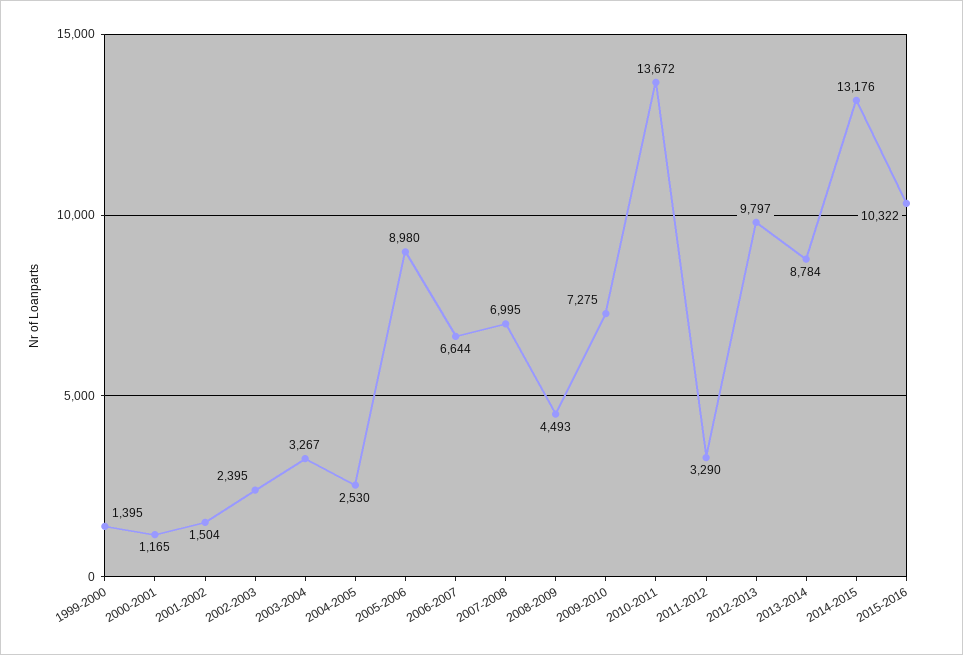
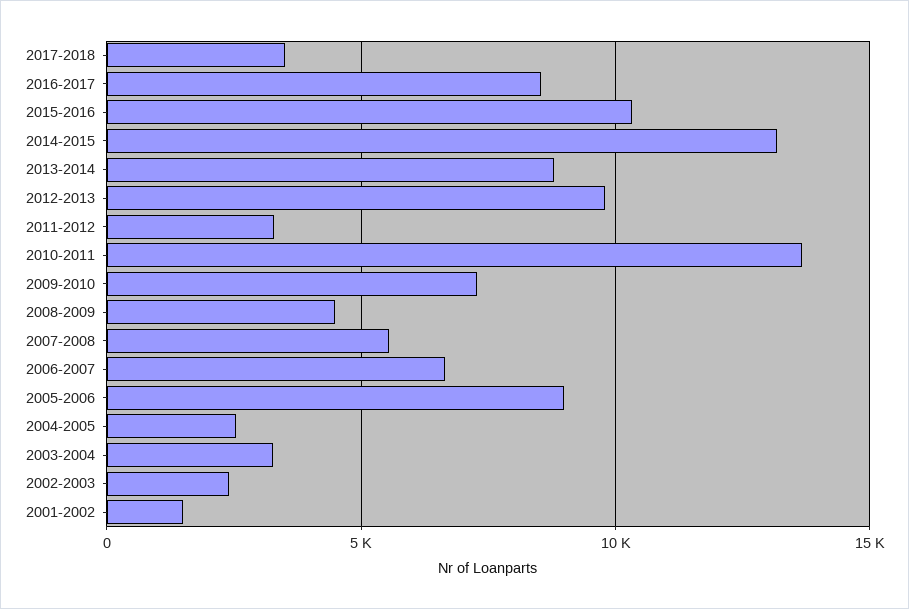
1999-2000: 1395 -> none
2000-2001: 1165 -> none
2007-2008: 6995 -> 5500
2017-2018: none -> 3500
2016-2017: none -> 8500

